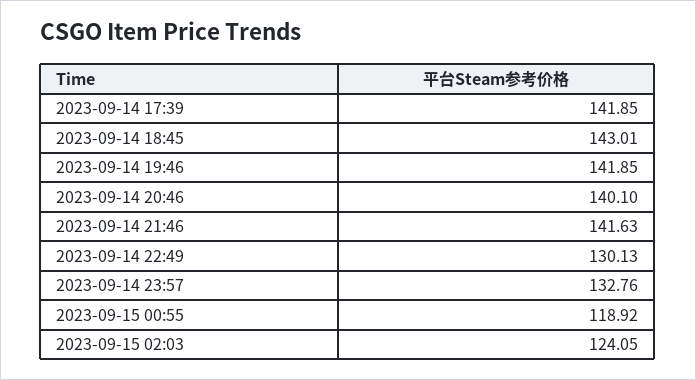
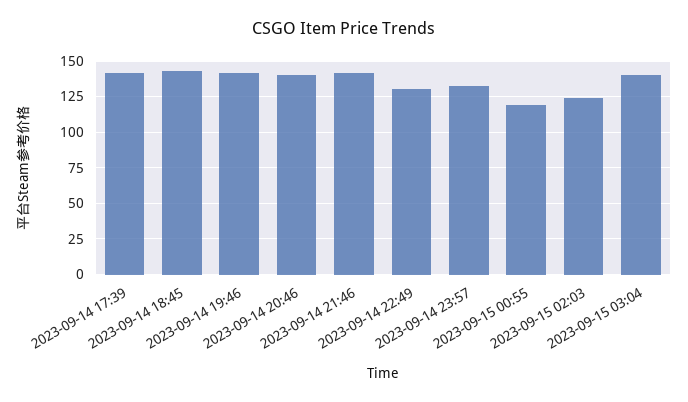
2023-09-15 03:04: none -> 140

